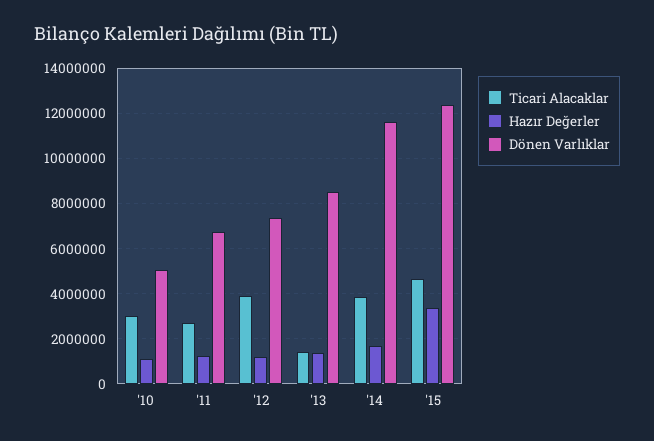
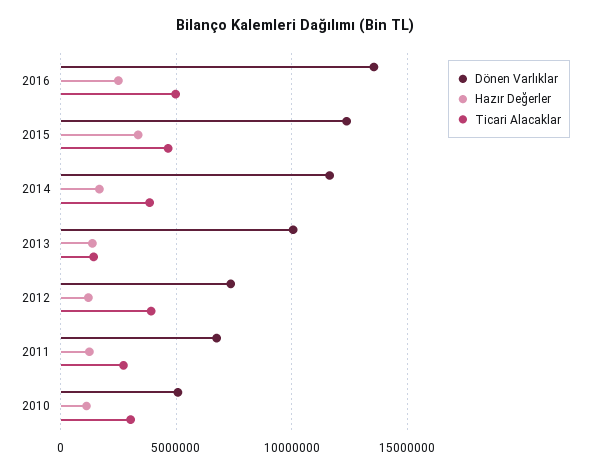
Dönen Varlıklar, '13: 8500000 -> 10000000
Dönen Varlıklar, 2016: none -> 13500000
Hazır Değerler, 2016: none -> 2500000
Ticari Alacaklar, 2016: none -> 5000000

